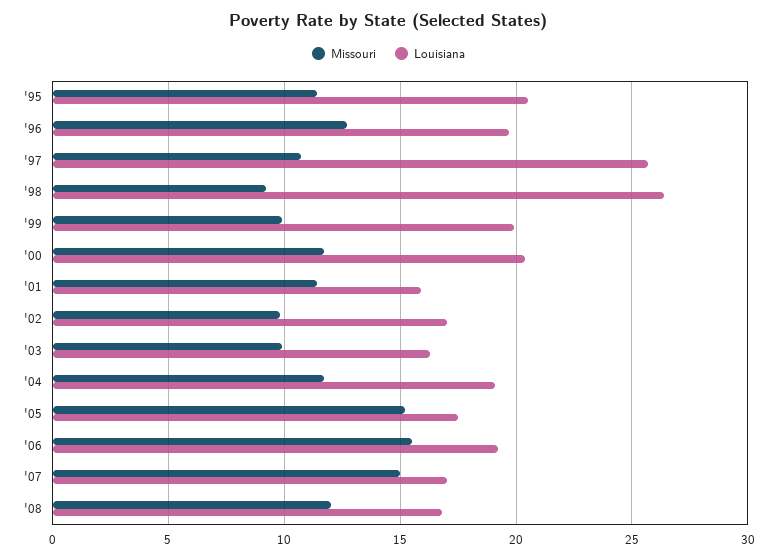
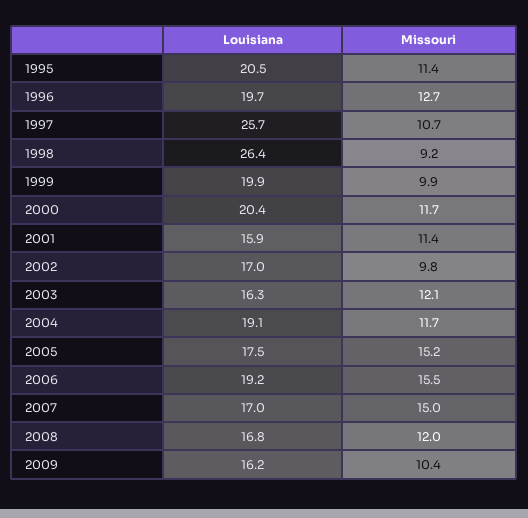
Missouri, '03: 10 -> 12.1
Louisiana, 2009: none -> 16.2
Missouri, 2009: none -> 10.4

